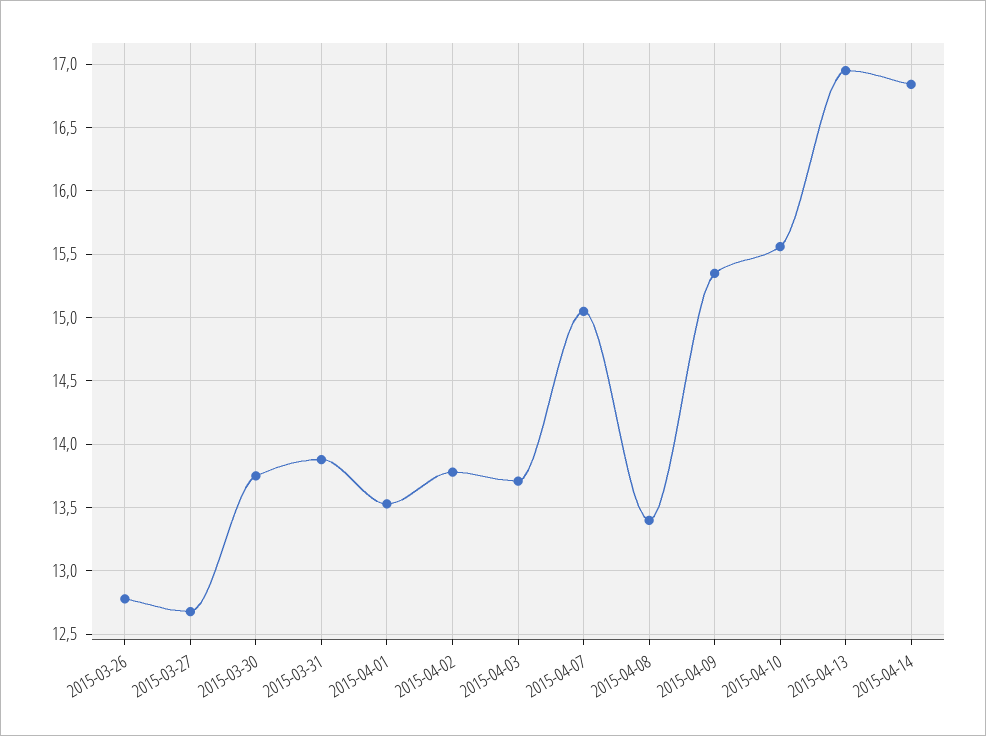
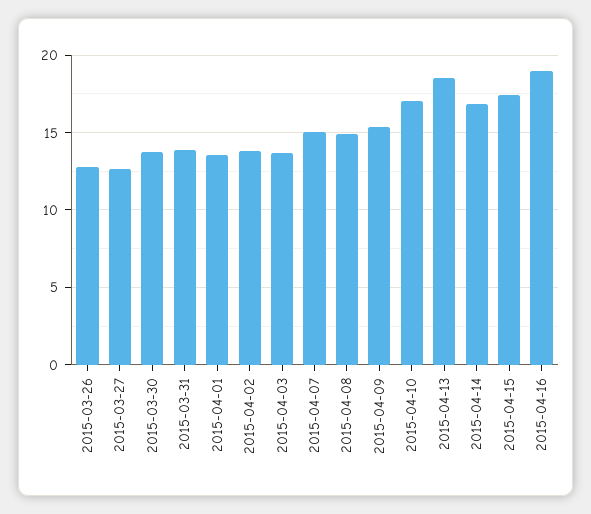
2015-04-08: 13.4 -> 15
2015-04-10: 15.55 -> 17
2015-04-13: 16.95 -> 18.5
2015-04-15: none -> 17.5
2015-04-16: none -> 19

